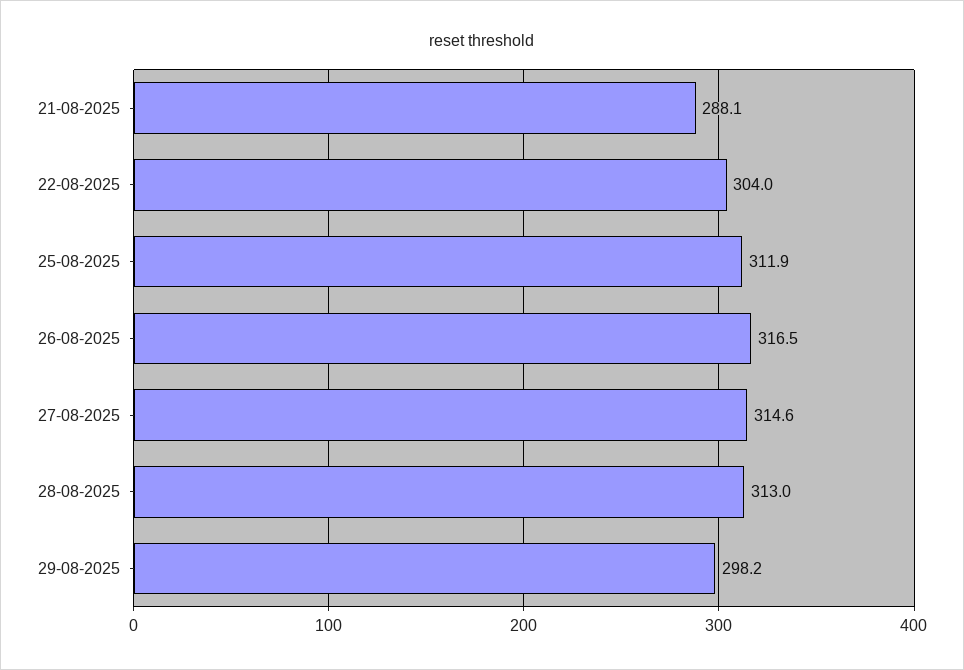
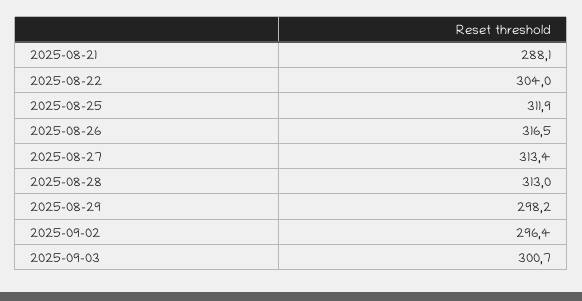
27-08-2025: 314.6 -> 313.4
2025-09-02: none -> 296.4
2025-09-03: none -> 300.7

